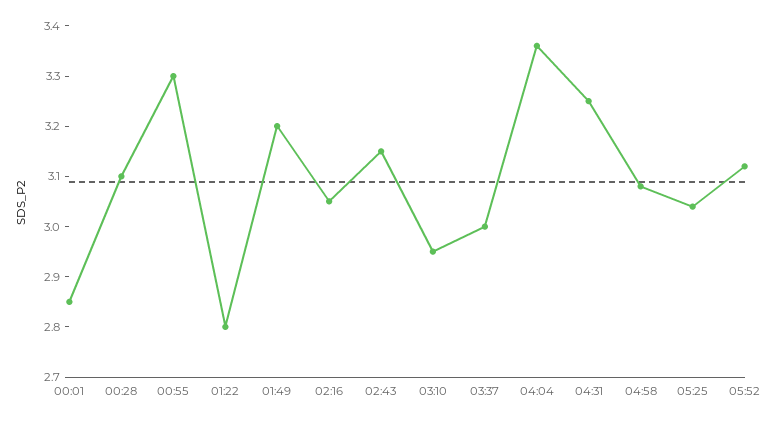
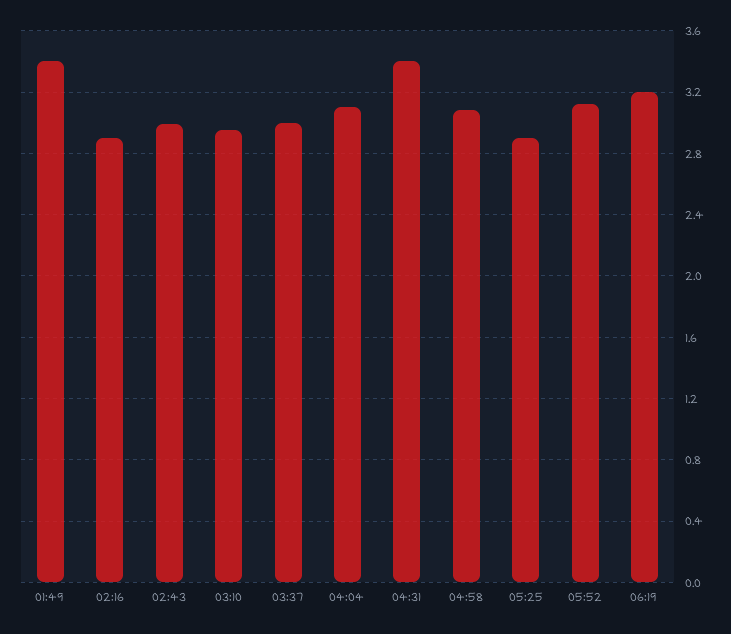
00:01: 2.85 -> none
00:28: 3.1 -> none
00:55: 3.3 -> none
01:22: 2.8 -> none
01:49: 3.2 -> 3.4
02:16: 3.05 -> 2.9
02:43: 3.15 -> 3
04:04: 3.35 -> 3.1
04:31: 3.25 -> 3.4
05:25: 3.05 -> 2.9
06:19: none -> 3.2

